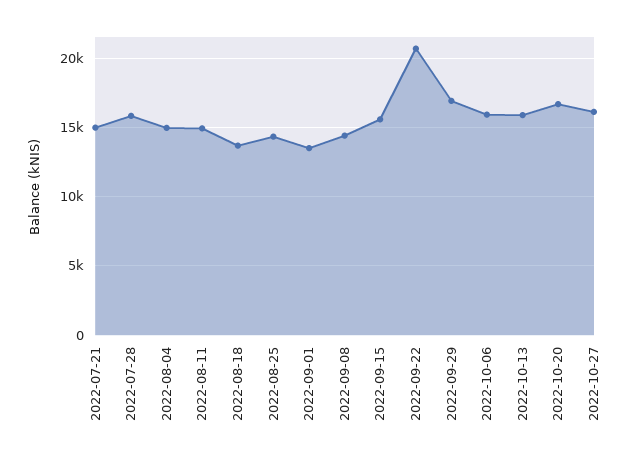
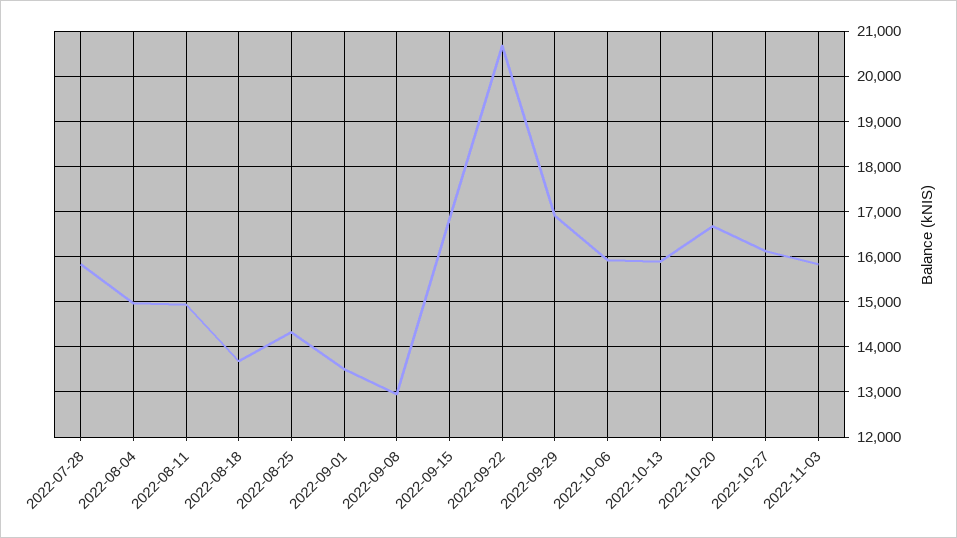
2022-07-21: 15000 -> none
2022-09-08: 14500 -> 13000
2022-09-15: 15500 -> 16800
2022-11-03: none -> 15800

